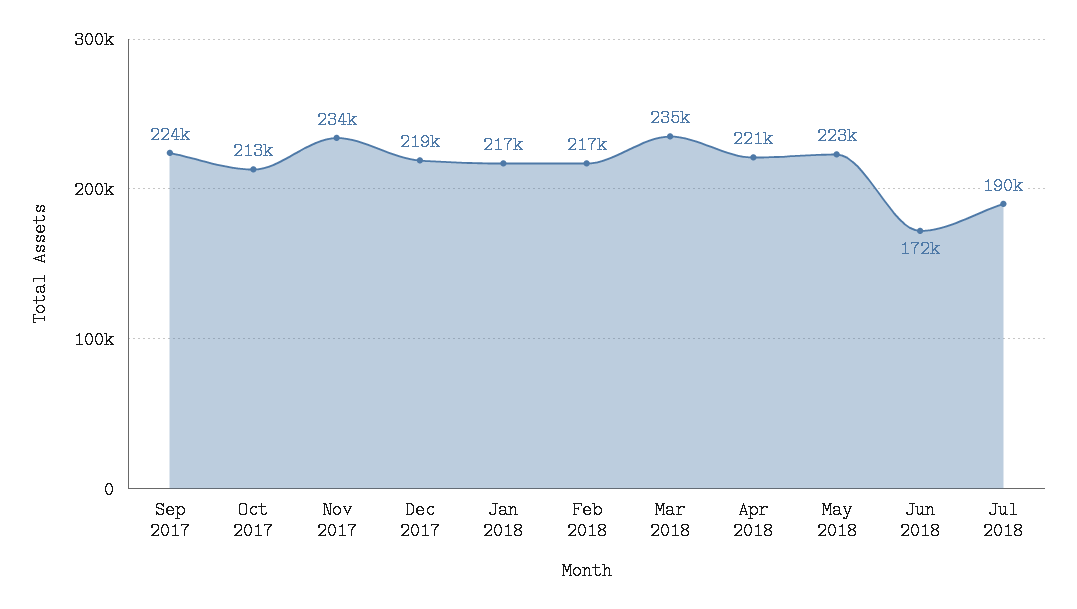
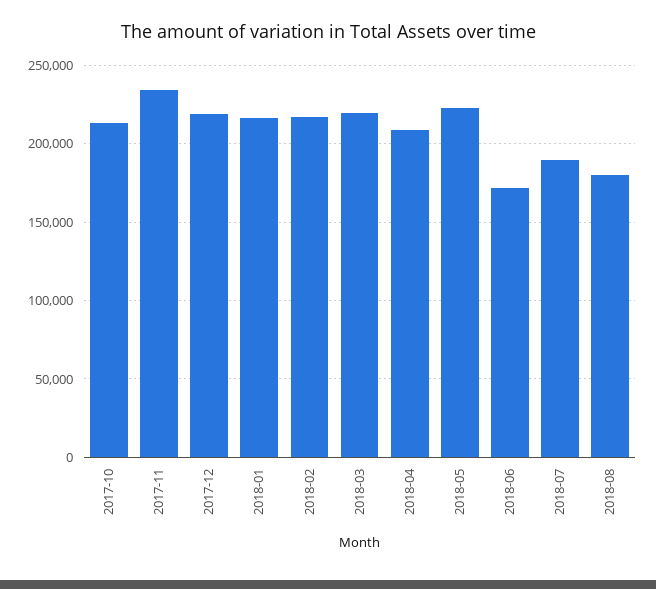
Sep 2017: 224000 -> none
Mar 2018: 235000 -> 220000
Apr 2018: 221000 -> 210000
2018-08: none -> 180000

